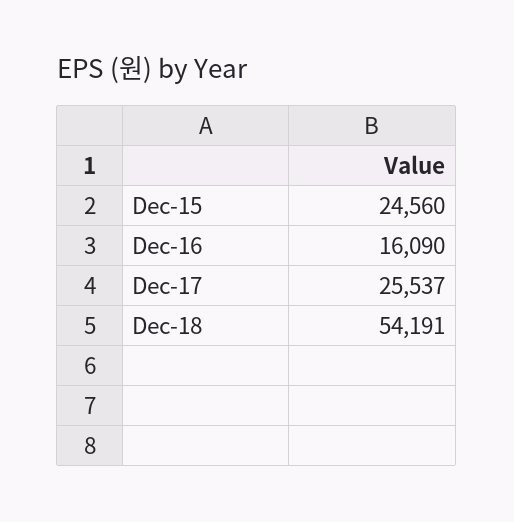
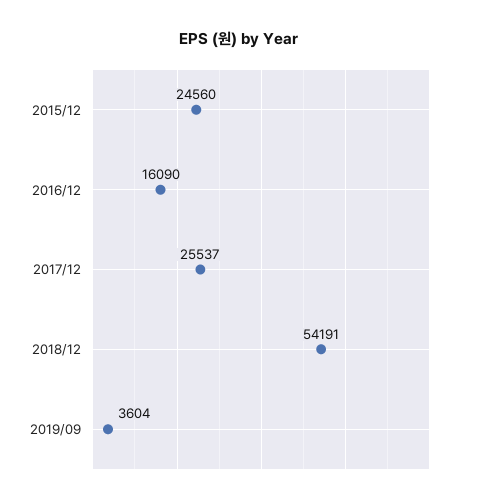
2019/09: none -> 3604

